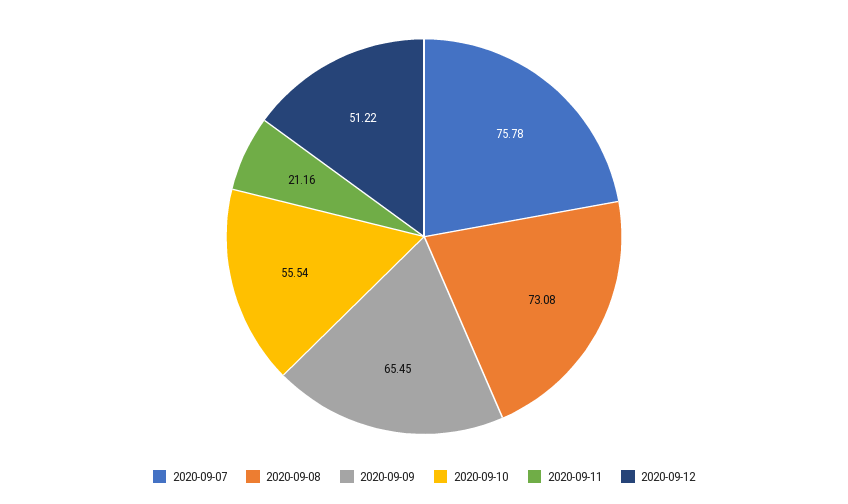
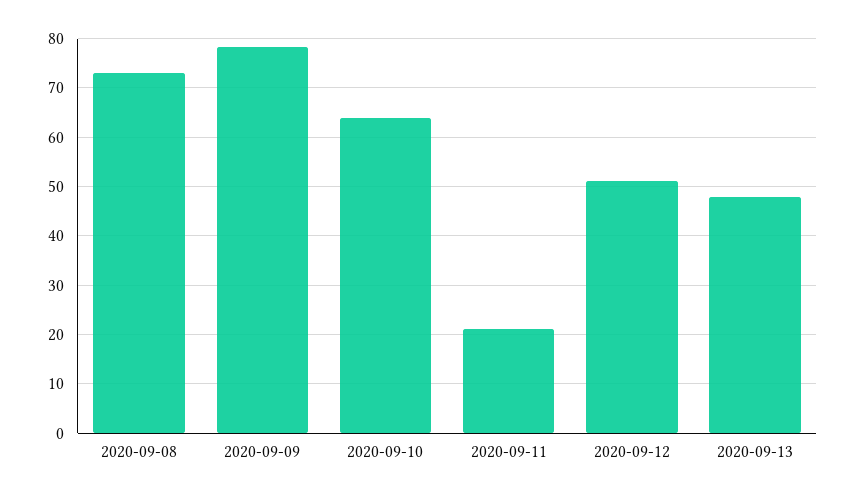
2020-09-07: 75.78 -> none
2020-09-09: 65.45 -> 78
2020-09-10: 55.54 -> 64
2020-09-13: none -> 48

